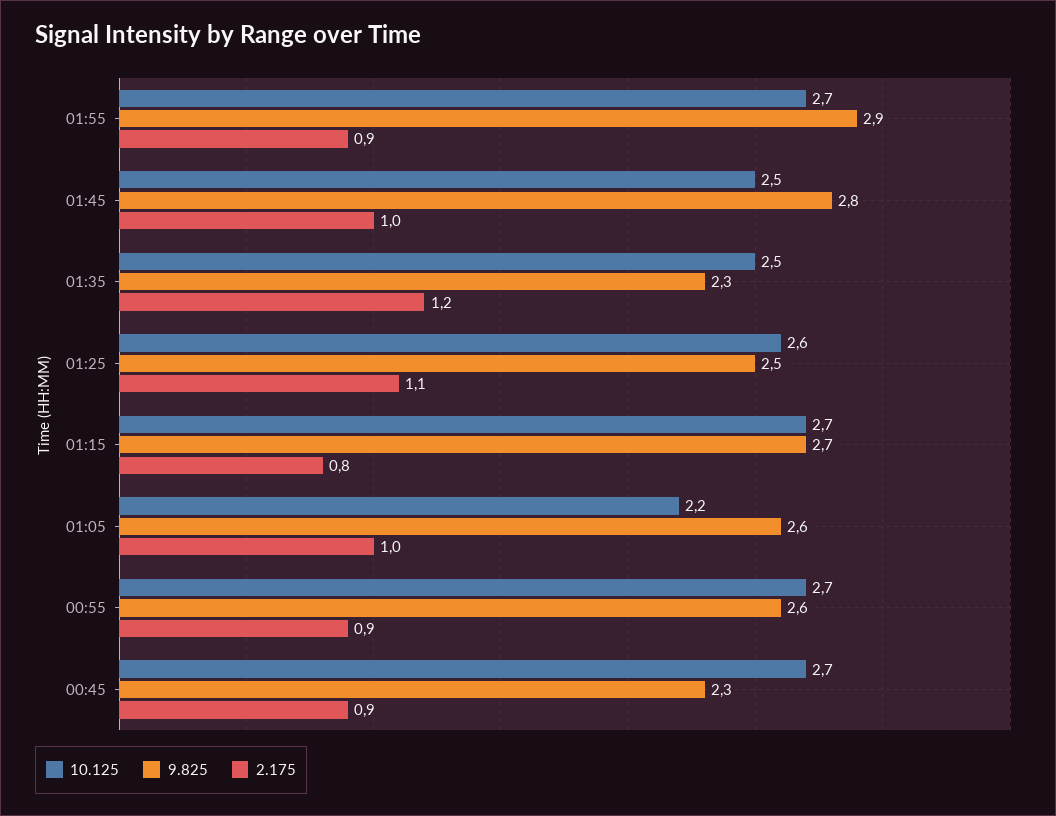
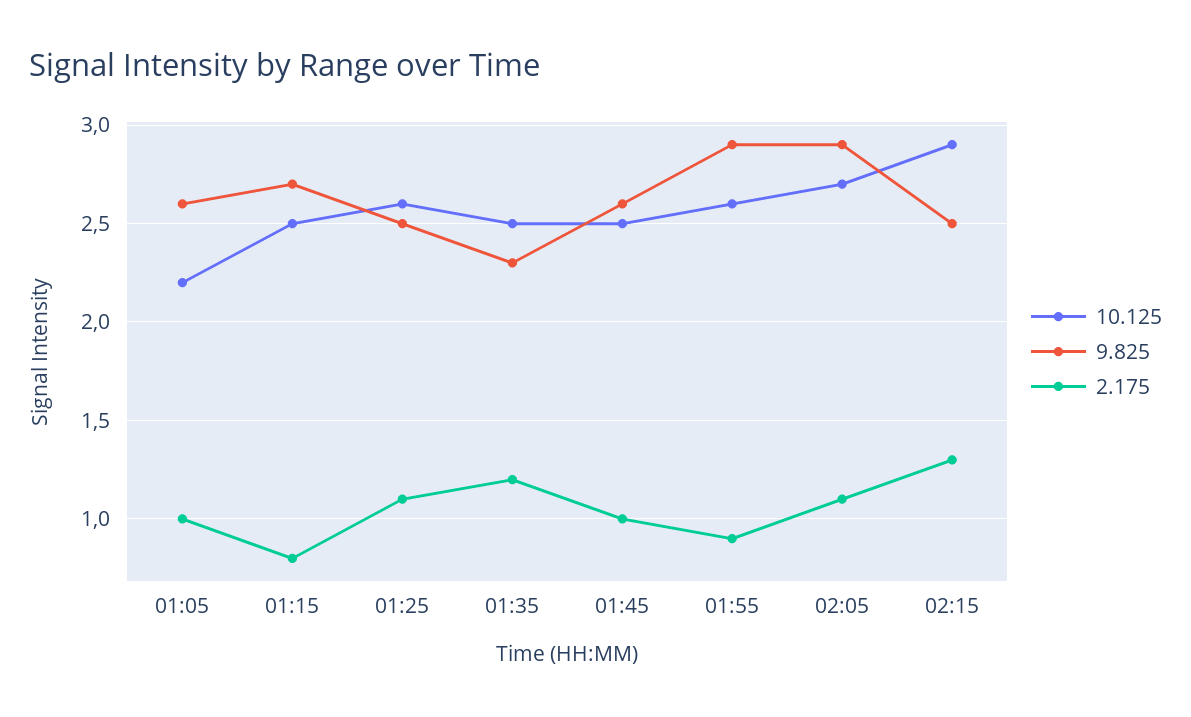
10.125, 01:55: 2.7 -> 2.6
9.825, 01:45: 2.8 -> 2.6
10.125, 01:15: 2.7 -> 2.5
10.125, 00:55: 2.7 -> none
9.825, 00:55: 2.6 -> none
2.175, 00:55: 0.9 -> none
10.125, 00:45: 2.7 -> none
9.825, 00:45: 2.3 -> none
2.175, 00:45: 0.9 -> none
10.125, 02:05: none -> 2.7
9.825, 02:05: none -> 2.9
2.175, 02:05: none -> 1.1
10.125, 02:15: none -> 2.9
9.825, 02:15: none -> 2.5
2.175, 02:15: none -> 1.3

